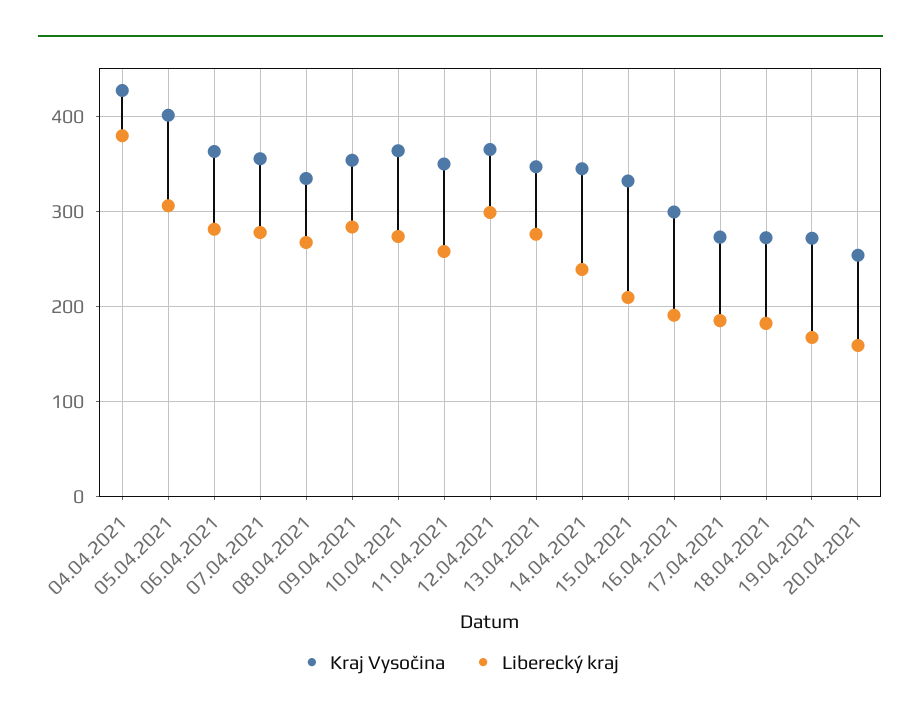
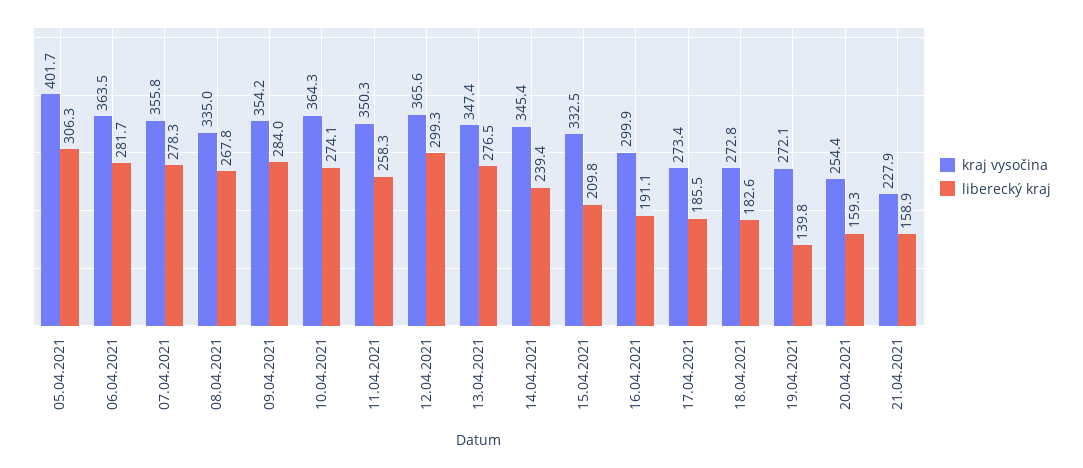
Kraj Vysočina, 04.04.2021: 430 -> none
Liberecký kraj, 04.04.2021: 380 -> none
Liberecký kraj, 19.04.2021: 170 -> 139.8
Kraj Vysočina, 21.04.2021: none -> 227.9
Liberecký kraj, 21.04.2021: none -> 158.9

